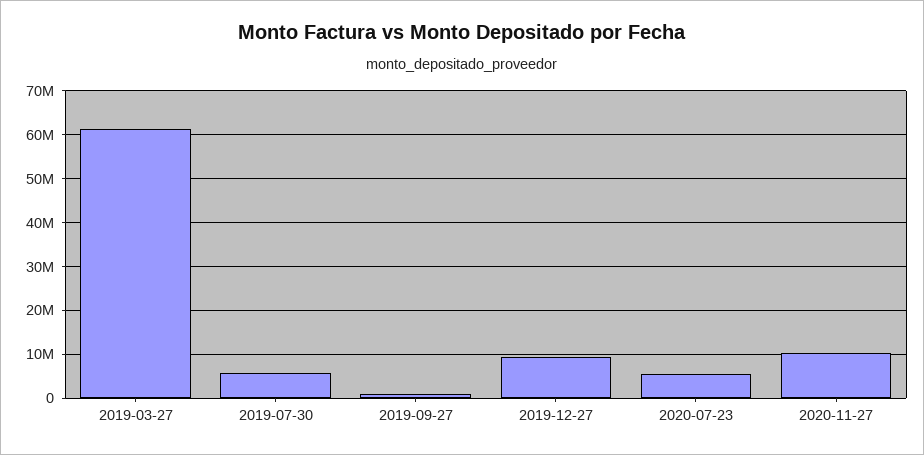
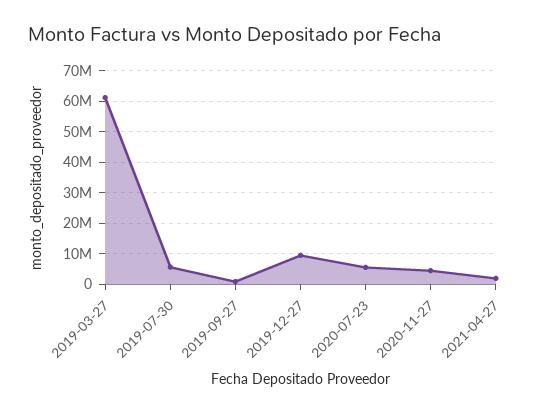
2020-11-27: 10000000 -> 4000000
2021-04-27: none -> 2000000

